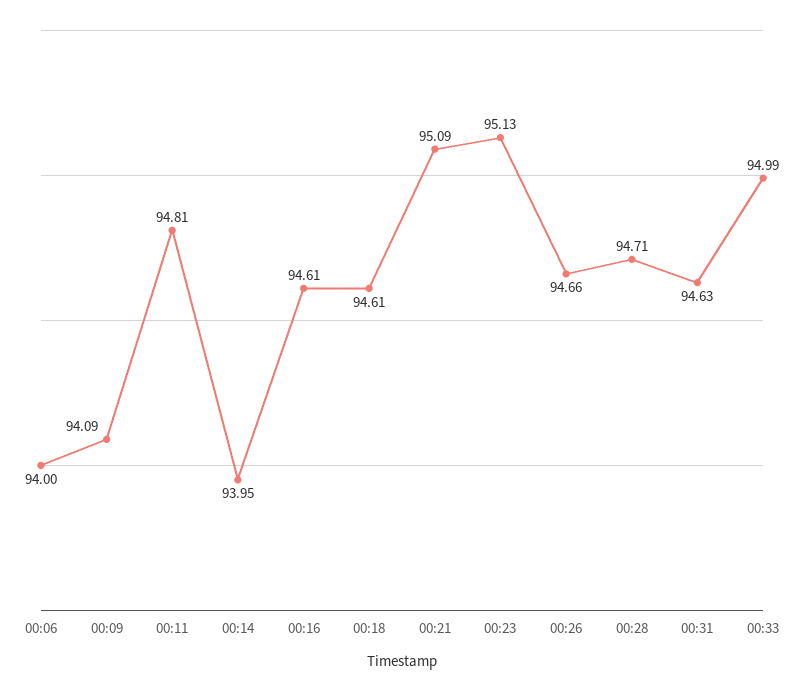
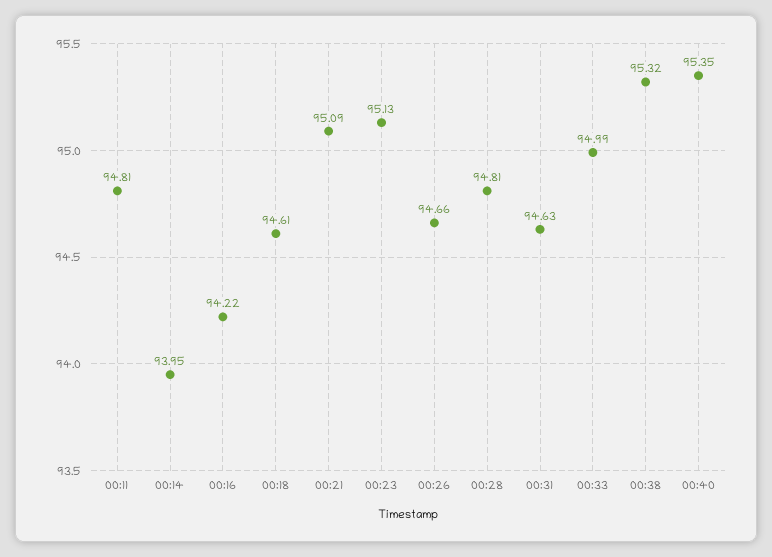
00:06: 94 -> none
00:09: 94.09 -> none
00:16: 94.61 -> 94.22
00:28: 94.71 -> 94.81
00:38: none -> 95.32
00:40: none -> 95.35

